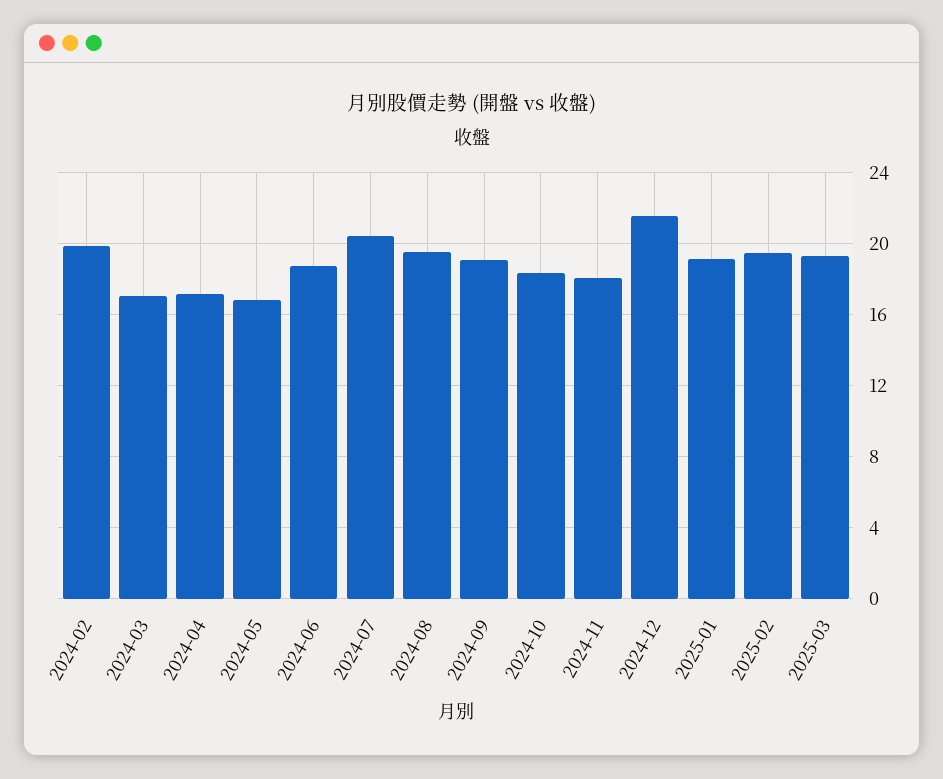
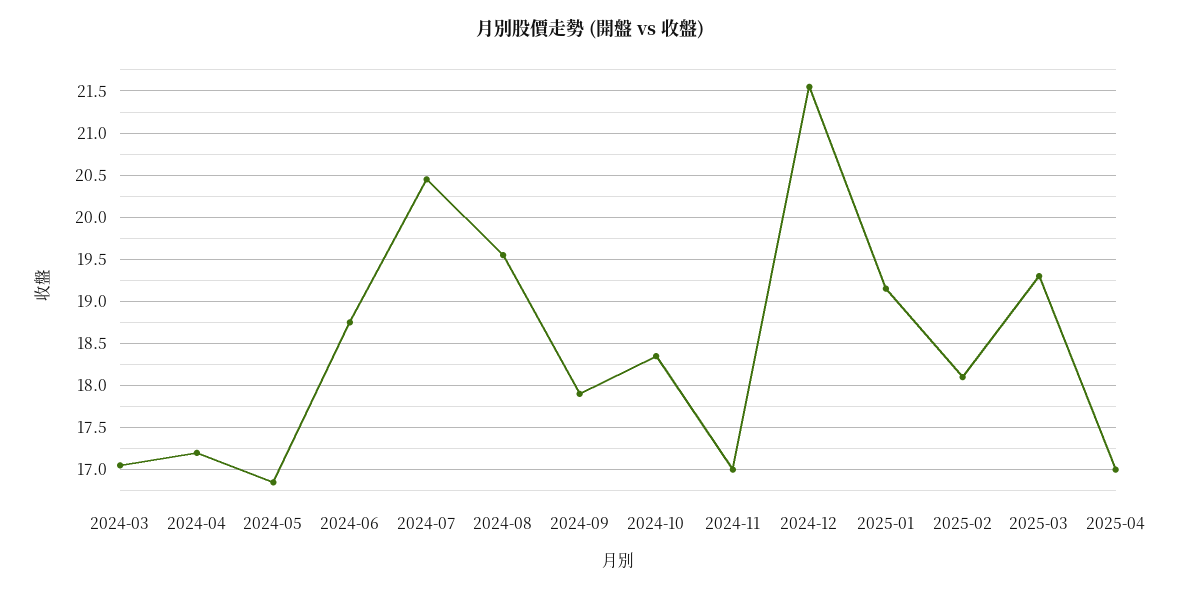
2024-02: 20 -> none
2024-09: 19 -> 17.9
2024-11: 18 -> 17
2025-02: 19.5 -> 18.1
2025-04: none -> 17

